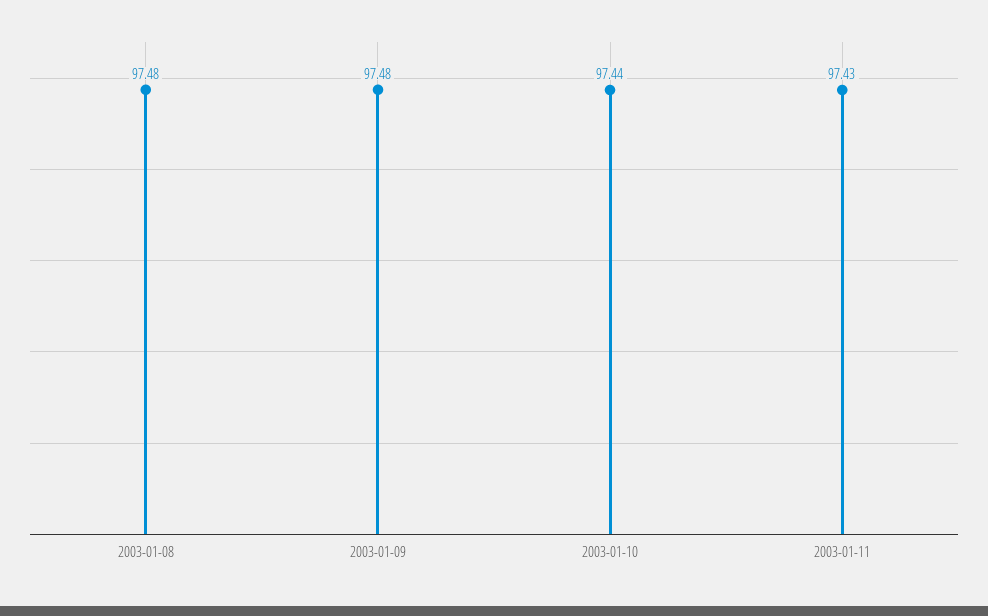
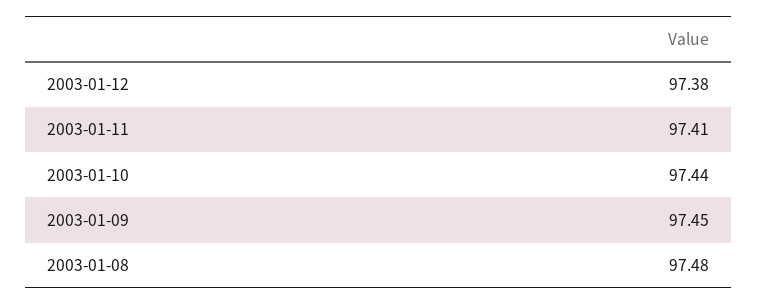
2003-01-09: 97.48 -> 97.45
2003-01-11: 97.43 -> 97.41
2003-01-12: none -> 97.38

